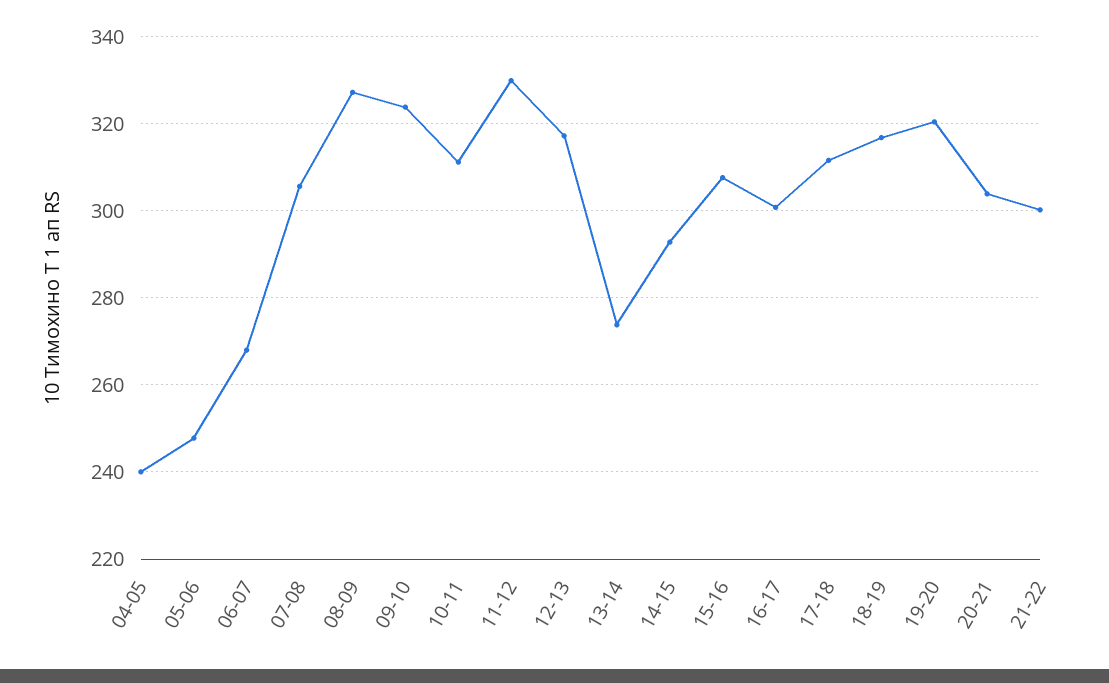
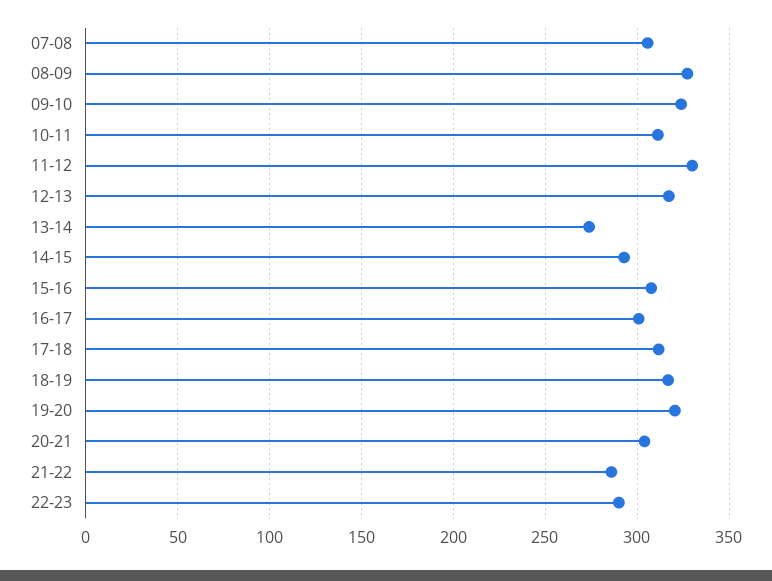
04-05: 240 -> none
05-06: 248 -> none
06-07: 268 -> none
21-22: 300 -> 285
22-23: none -> 290

